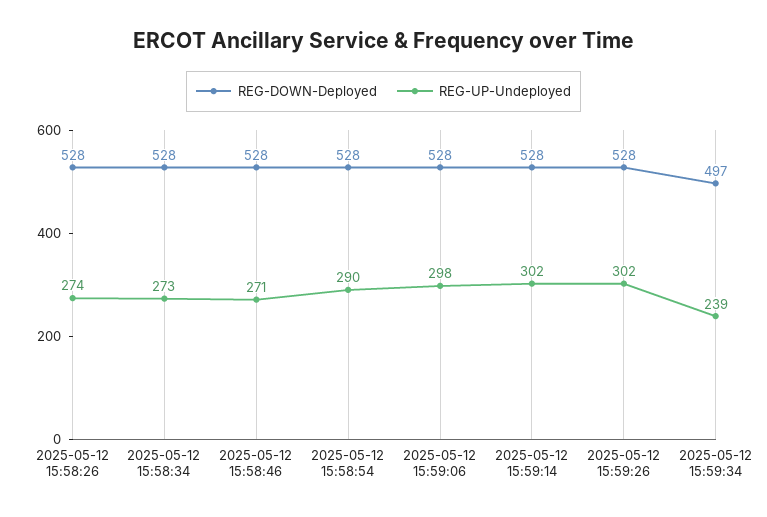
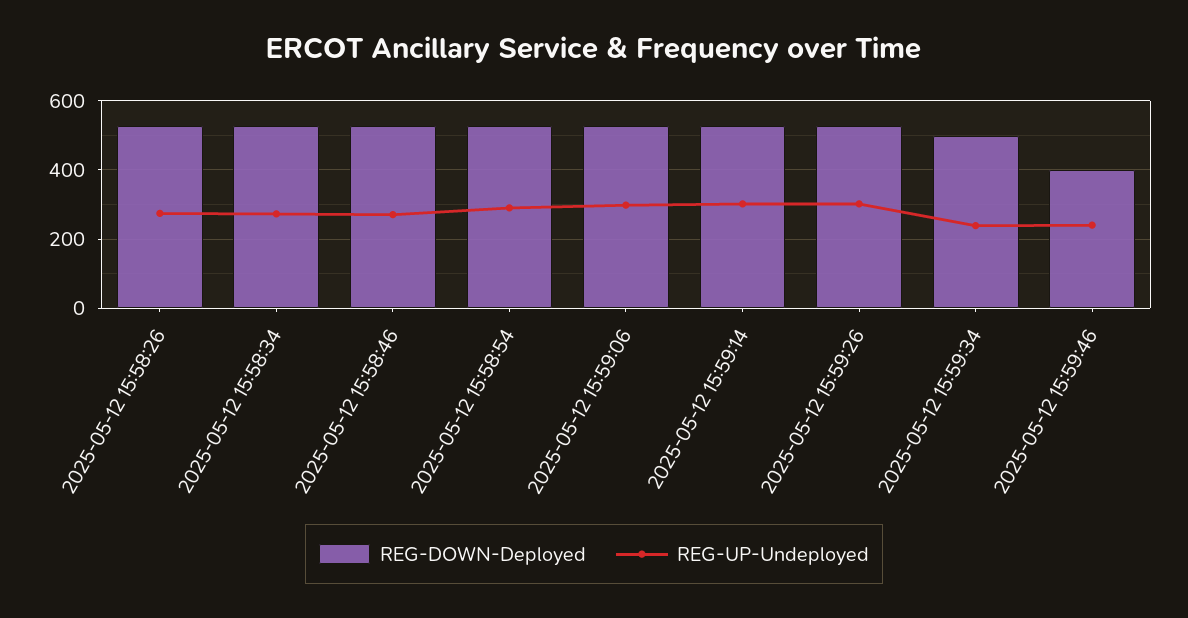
REG-DOWN-Deployed, 2025-05-12 15:59:46: none -> 400
REG-UP-Undeployed, 2025-05-12 15:59:46: none -> 240

